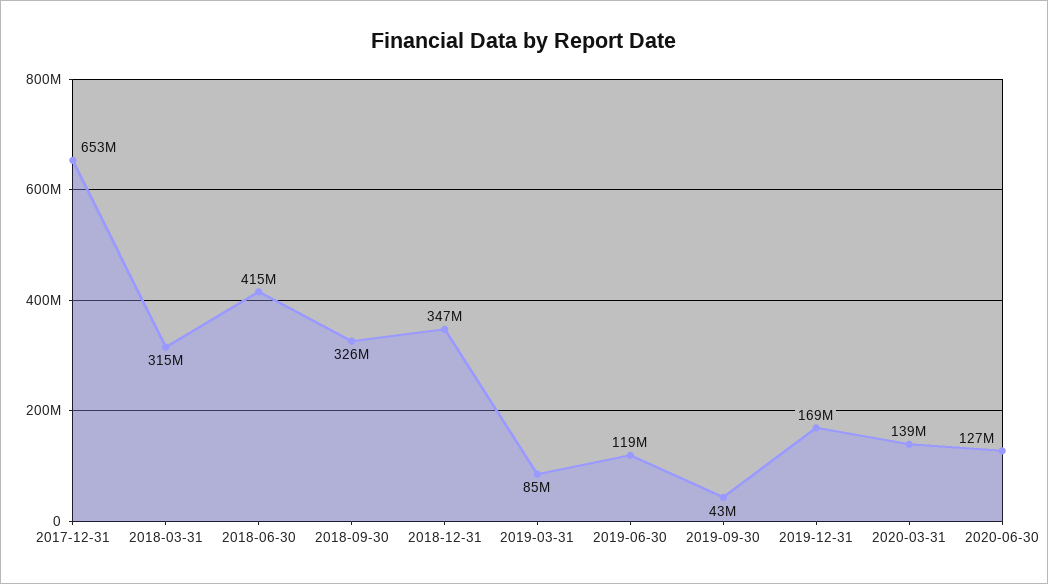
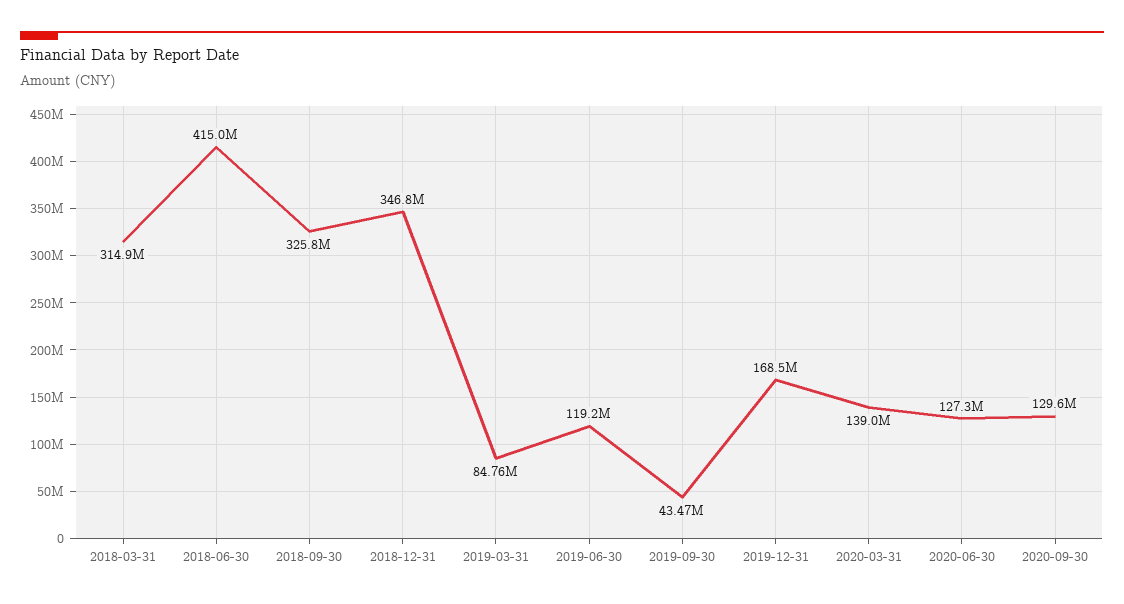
2017-12-31: 653000000 -> none
2020-09-30: none -> 129600000

